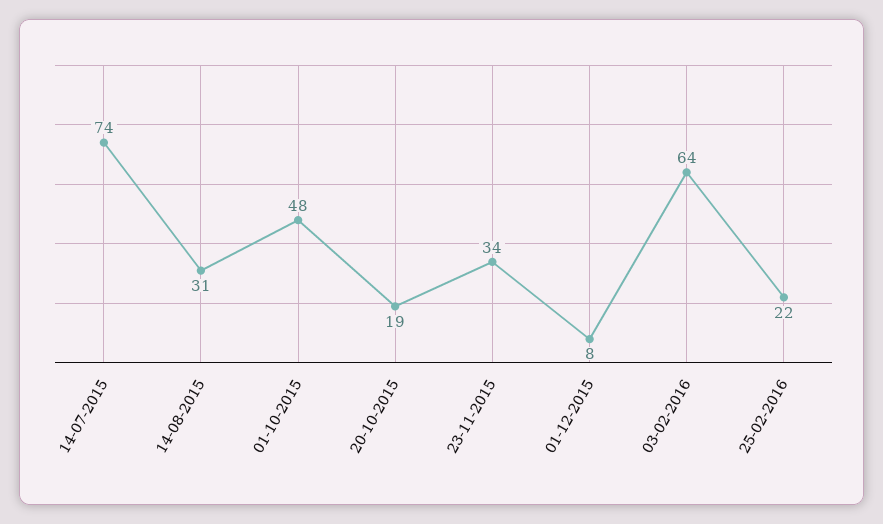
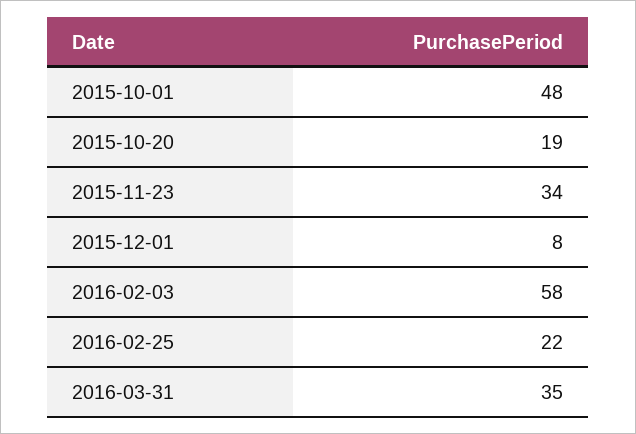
14-07-2015: 74 -> none
14-08-2015: 31 -> none
03-02-2016: 64 -> 58
2016-03-31: none -> 35

